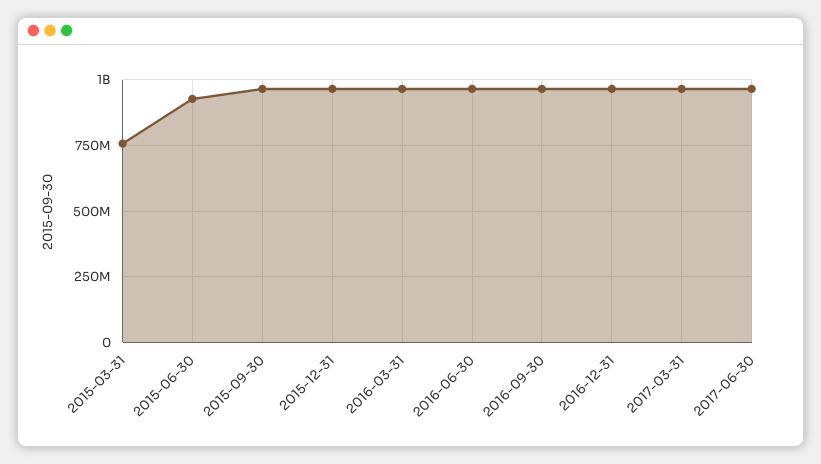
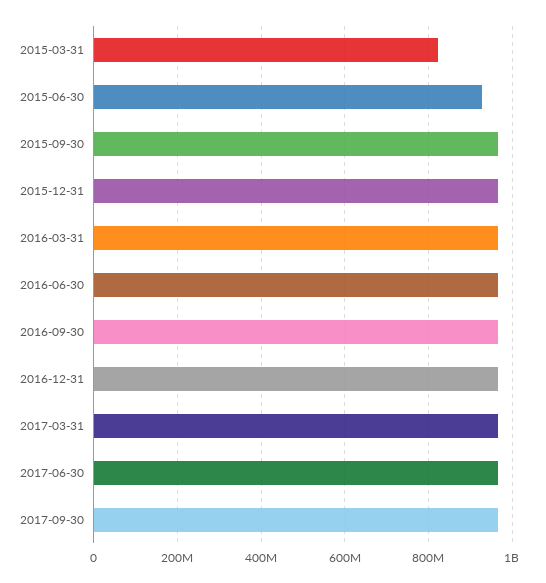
2015-03-31: 750000000 -> 820000000
2017-09-30: none -> 960000000

